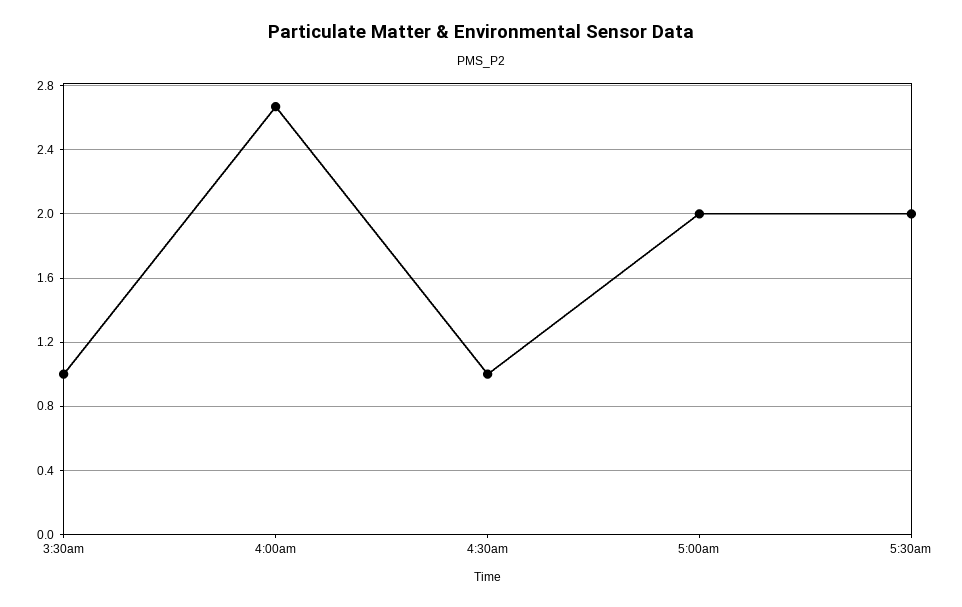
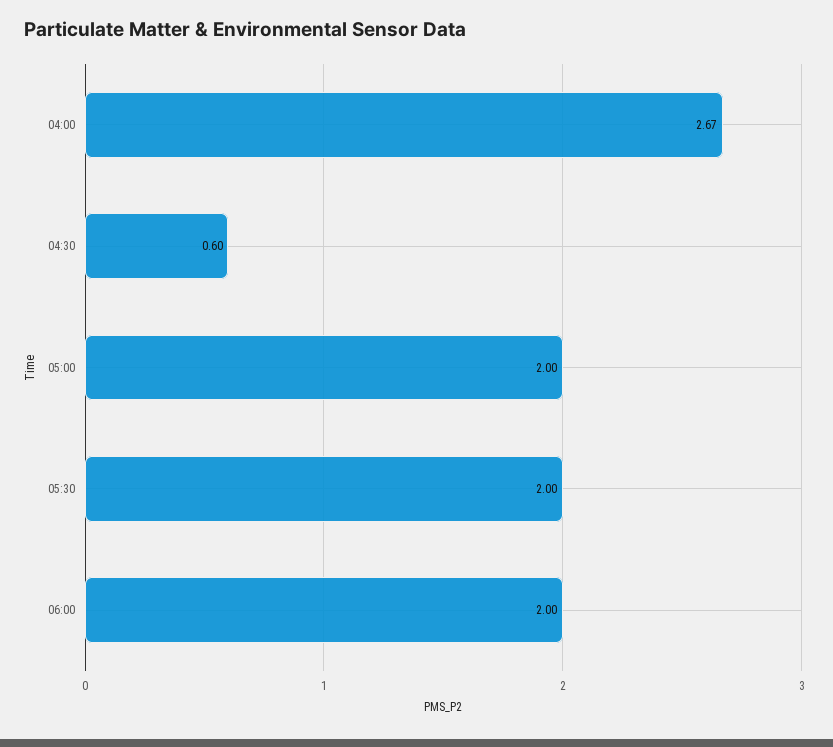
3:30am: 1 -> none
4:30am: 1 -> 0.6
06:00: none -> 2

